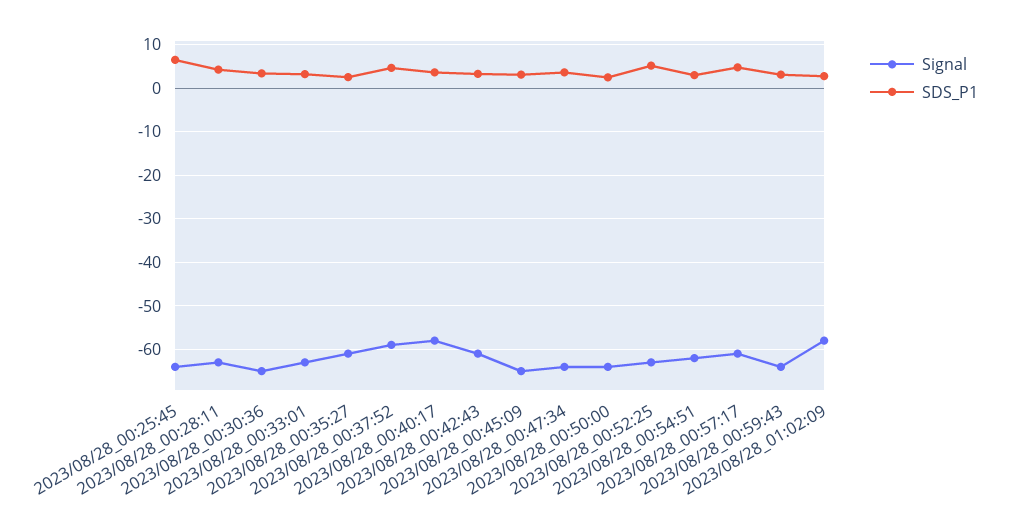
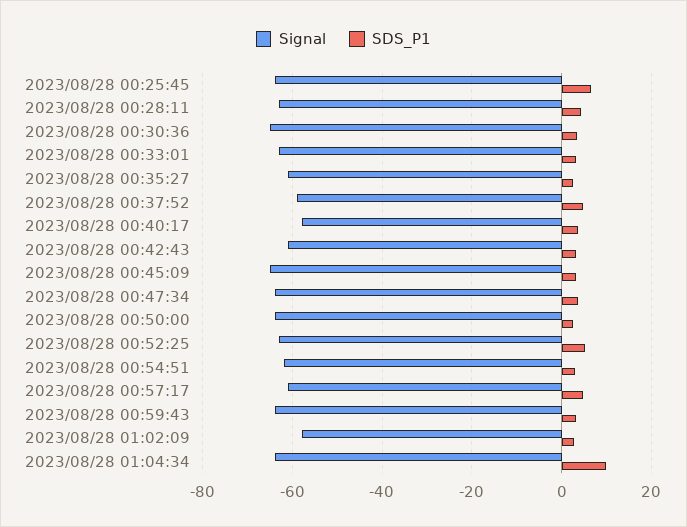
Signal, 2023/08/28 01:04:34: none -> -64
SDS_P1, 2023/08/28 01:04:34: none -> 10

